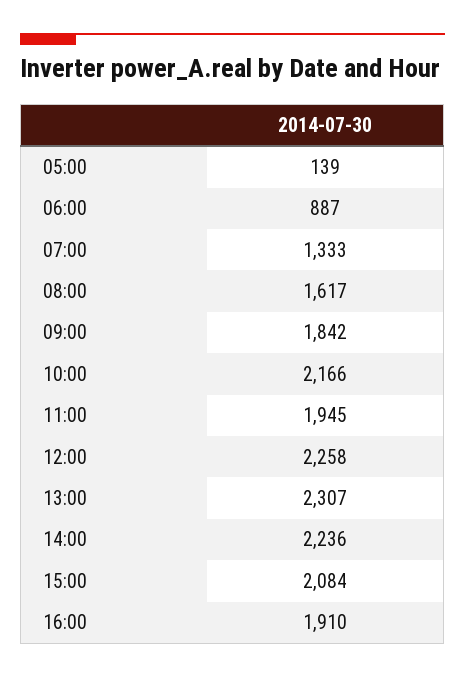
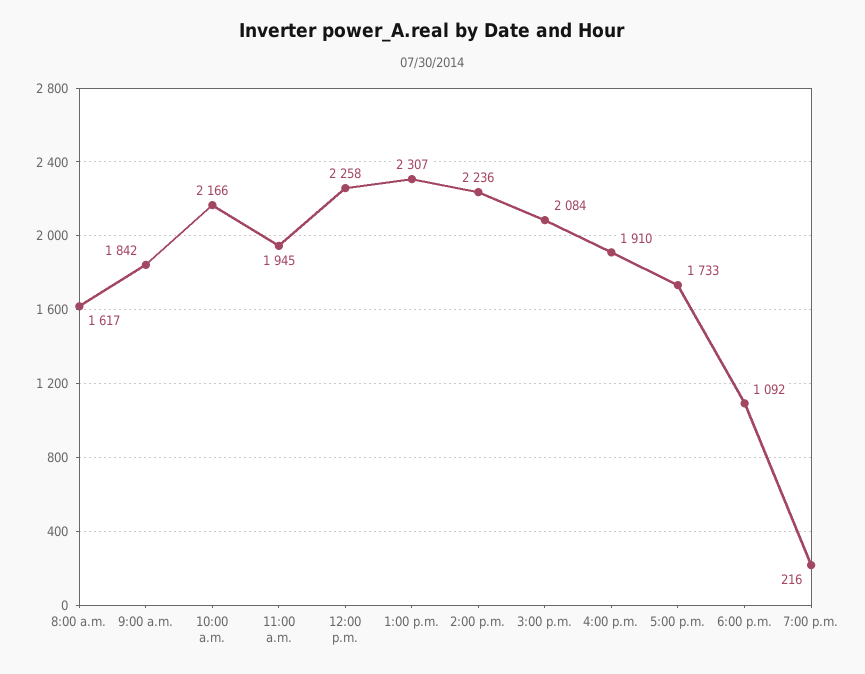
05:00: 139 -> none
06:00: 887 -> none
07:00: 1333 -> none
5:00 p.m.: none -> 1733
6:00 p.m.: none -> 1092
7:00 p.m.: none -> 216

